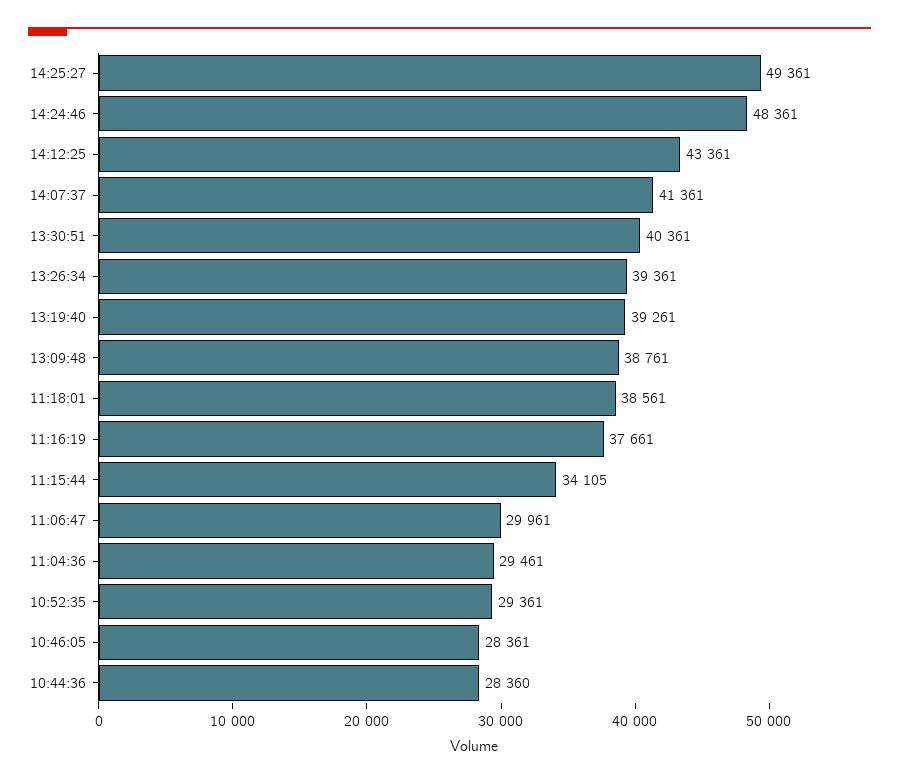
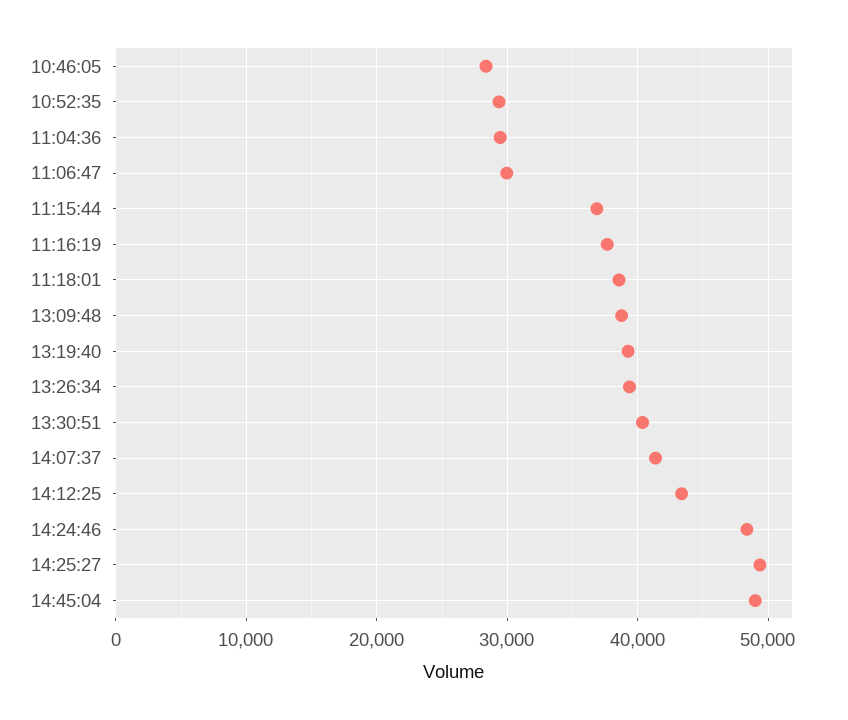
11:15:44: 34105 -> 37000
10:44:36: 28360 -> none
14:45:04: none -> 49000

